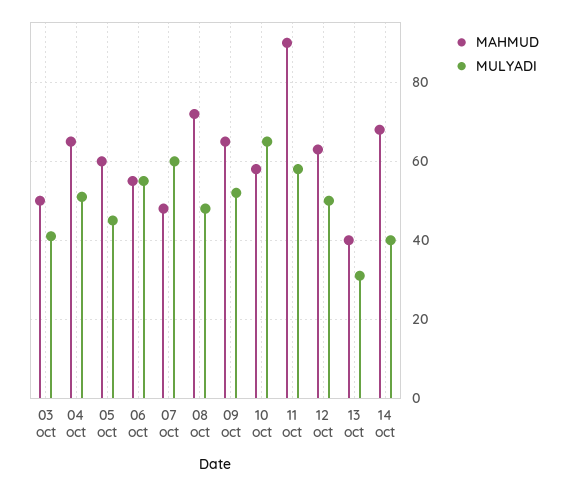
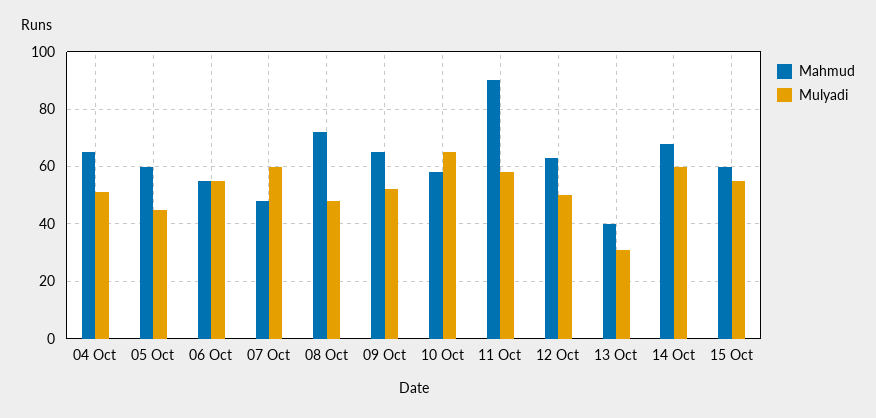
MAHMUD, 03 oct: 50 -> none
MULYADI, 03 oct: 40 -> none
MULYADI, 14 oct: 40 -> 60
MAHMUD, 15 Oct: none -> 60
MULYADI, 15 Oct: none -> 55

